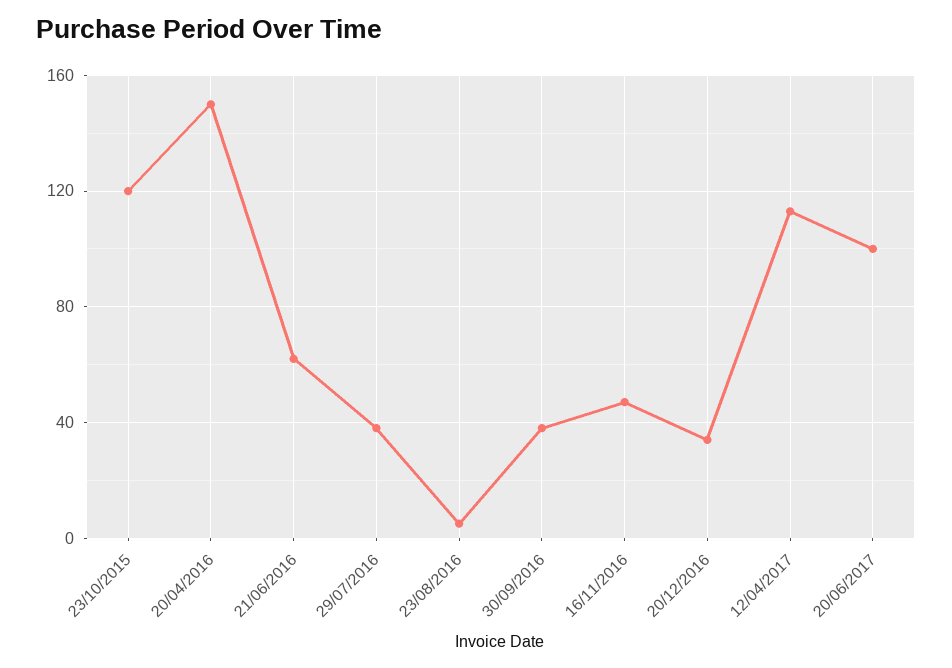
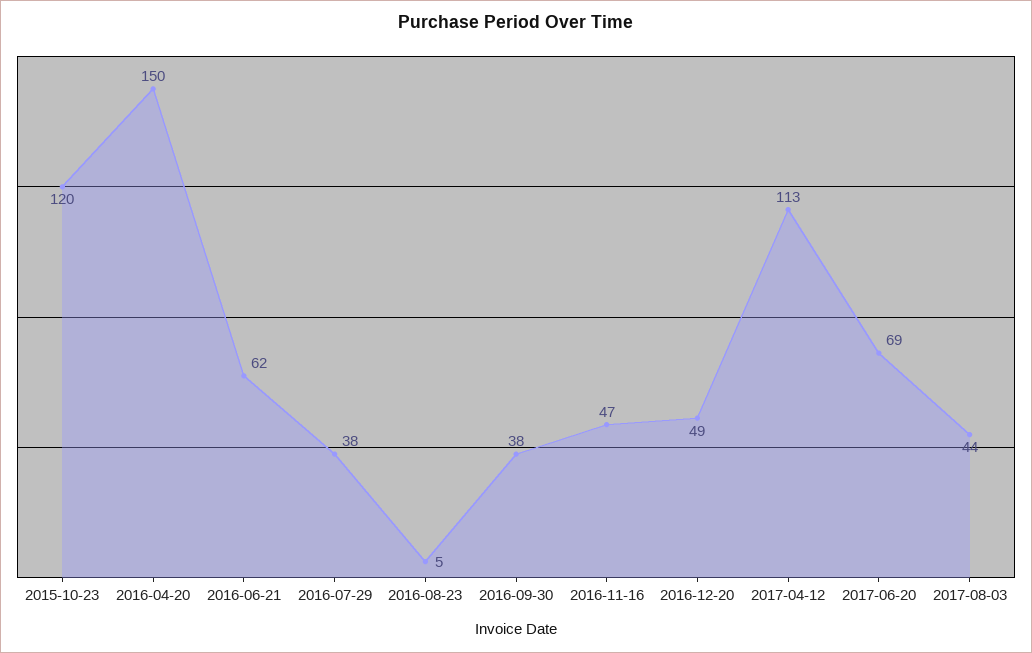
20/12/2016: 35 -> 49
20/06/2017: 100 -> 69
2017-08-03: none -> 44

